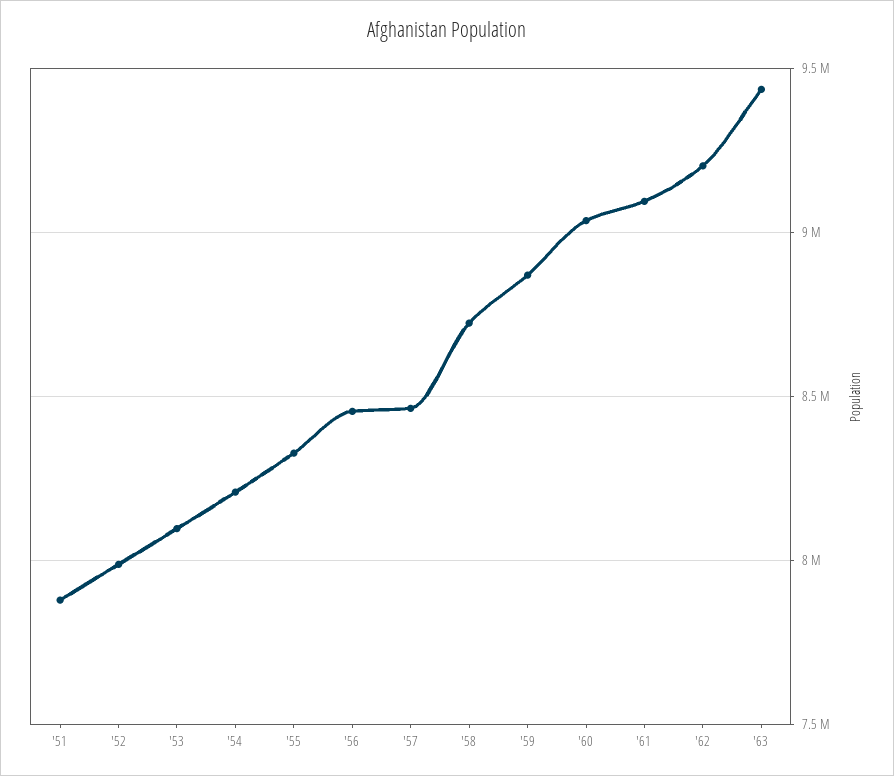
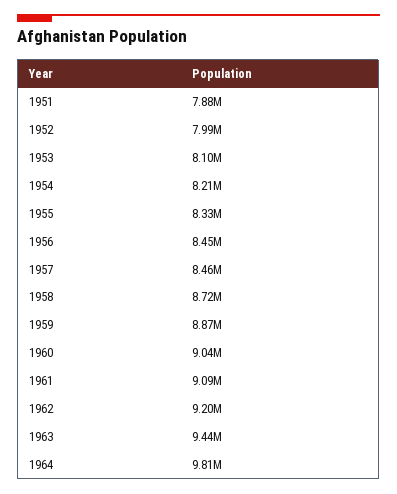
1964: none -> 9810000

